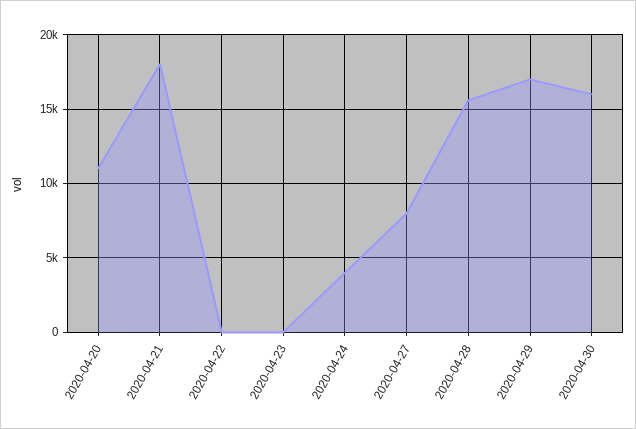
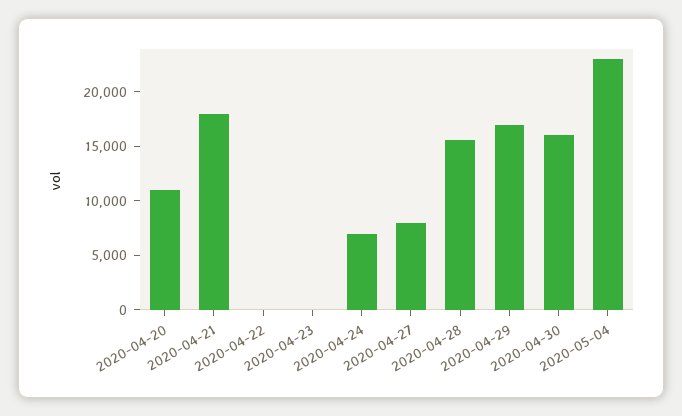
2020-04-24: 4000 -> 7000
2020-05-04: none -> 23000

